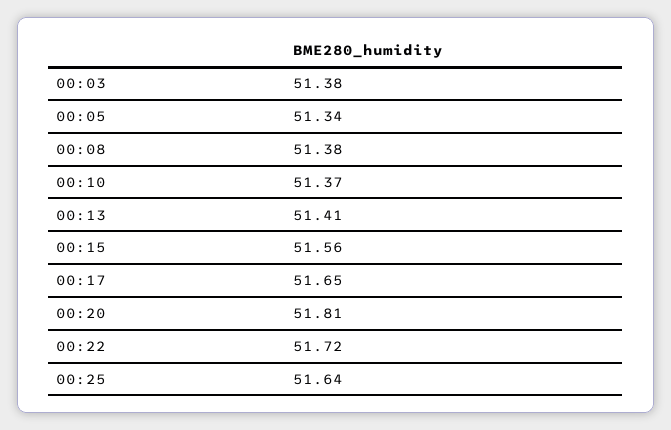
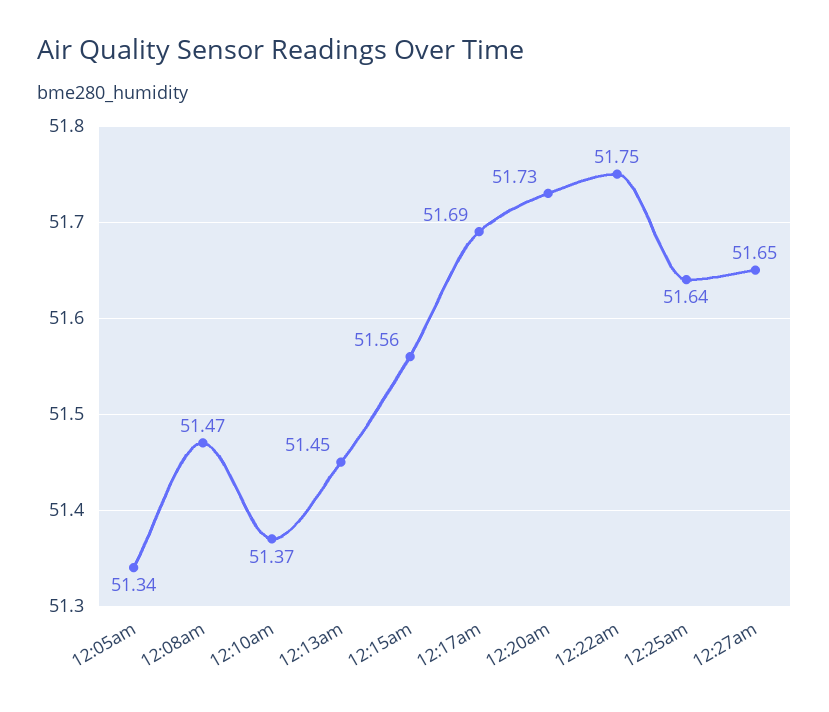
00:03: 51.38 -> none
00:08: 51.38 -> 51.47
00:13: 51.41 -> 51.45
00:17: 51.65 -> 51.69
00:20: 51.81 -> 51.73
00:22: 51.72 -> 51.75
12:27am: none -> 51.65

